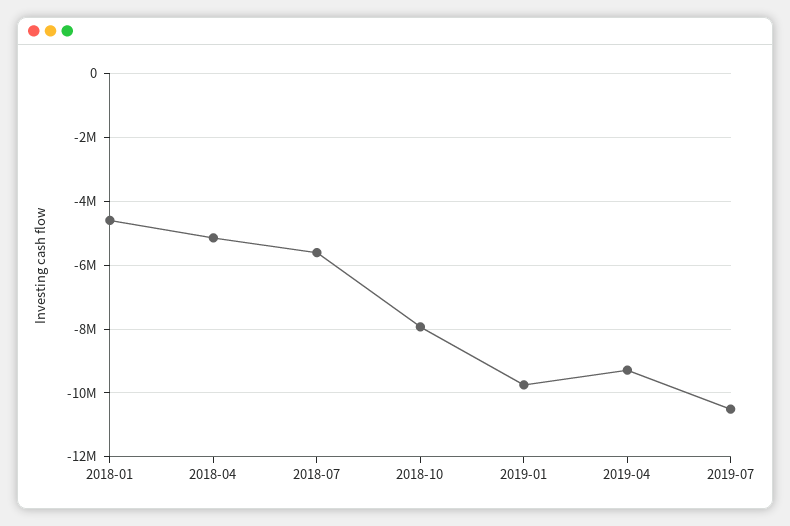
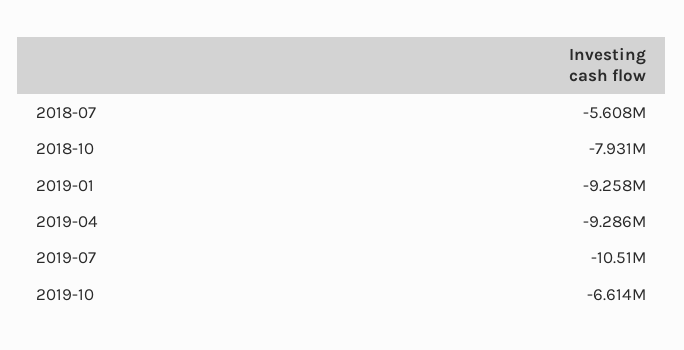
2018-01: -4600000 -> none
2018-04: -5200000 -> none
2019-01: -9800000 -> -9258000
2019-10: none -> -6614000

